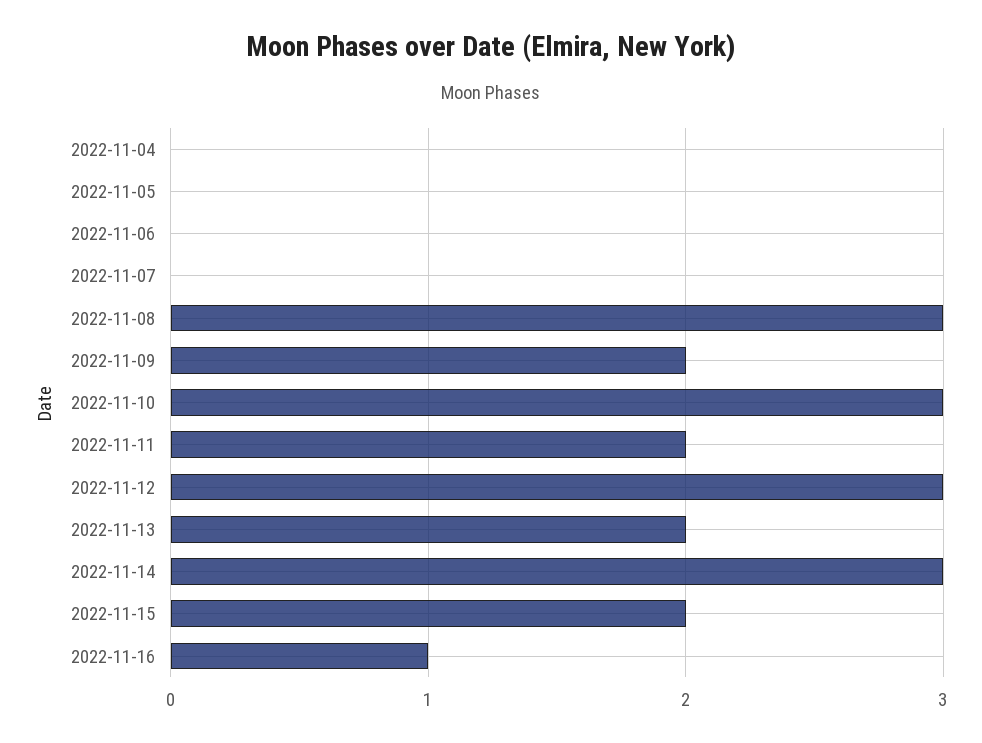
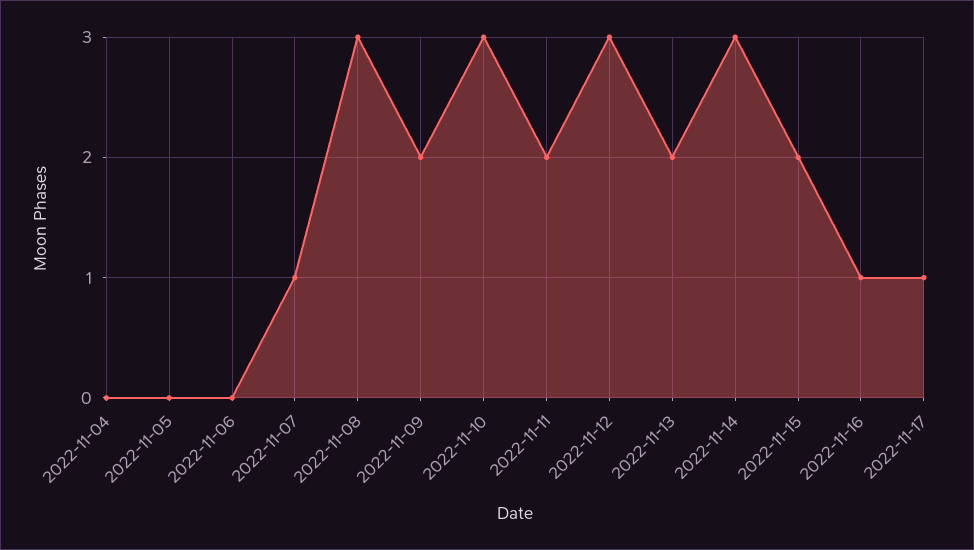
2022-11-07: 0 -> 1
2022-11-17: none -> 1

